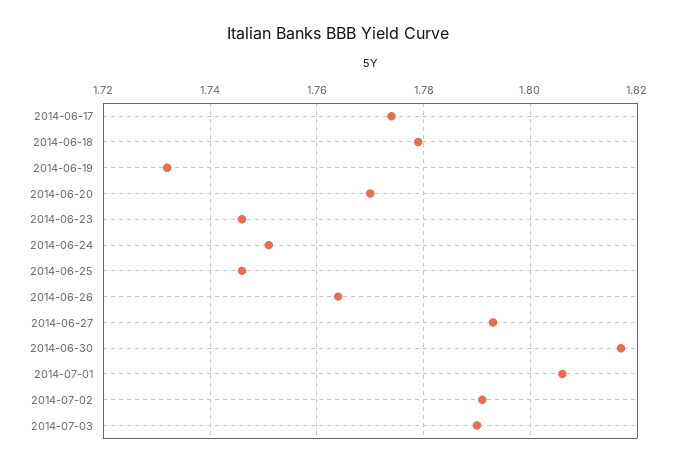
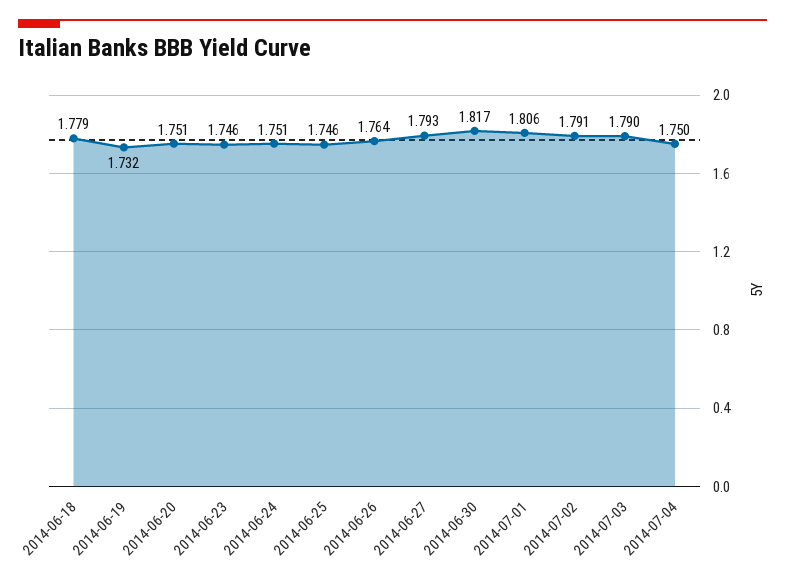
2014-06-17: 1.775 -> none
2014-06-20: 1.77 -> 1.751
2014-07-04: none -> 1.75

